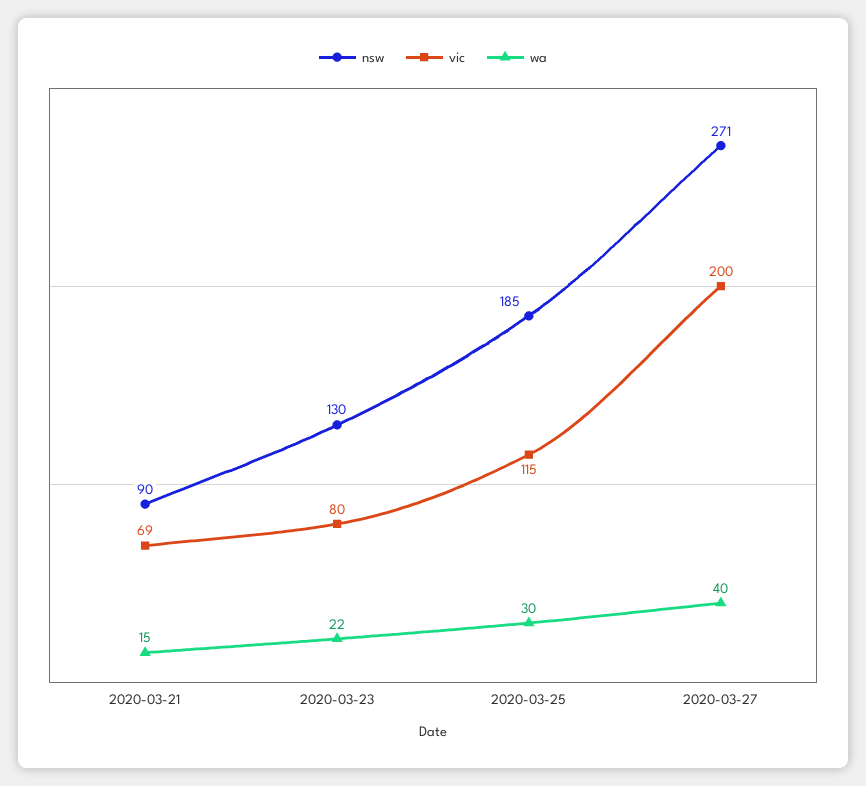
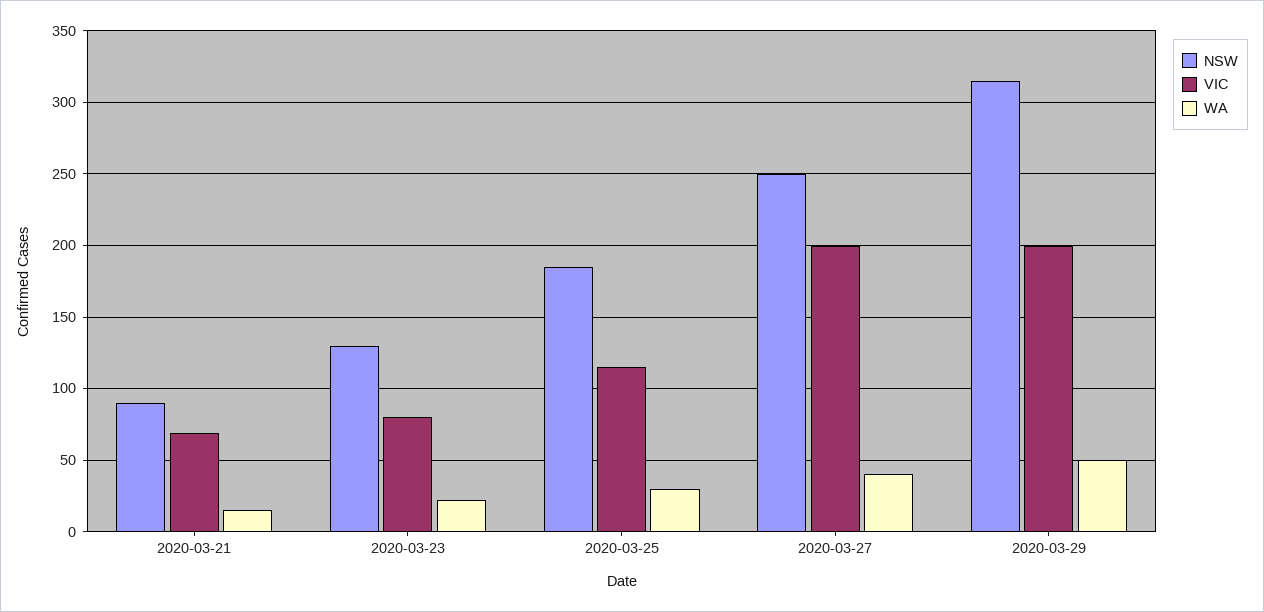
nsw, 2020-03-27: 271 -> 250
nsw, 2020-03-29: none -> 315
vic, 2020-03-29: none -> 200
wa, 2020-03-29: none -> 50

